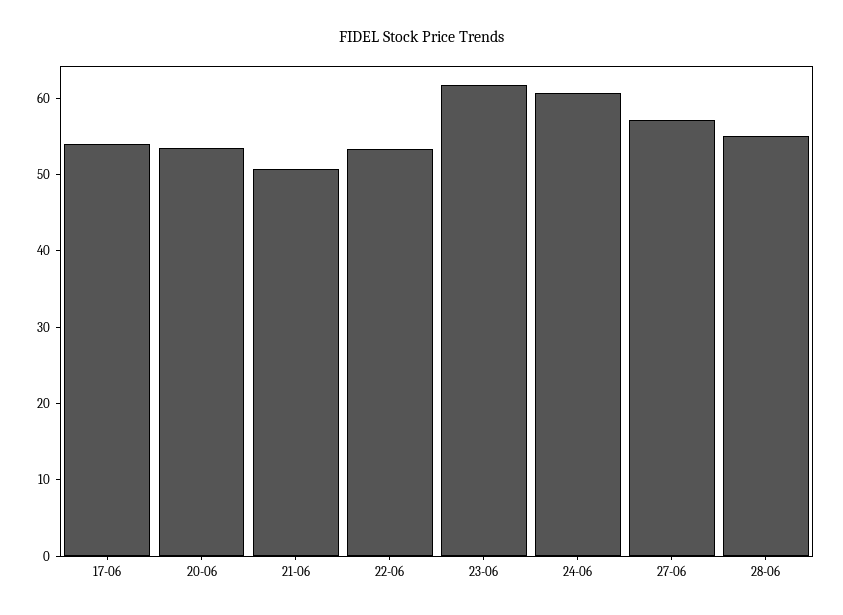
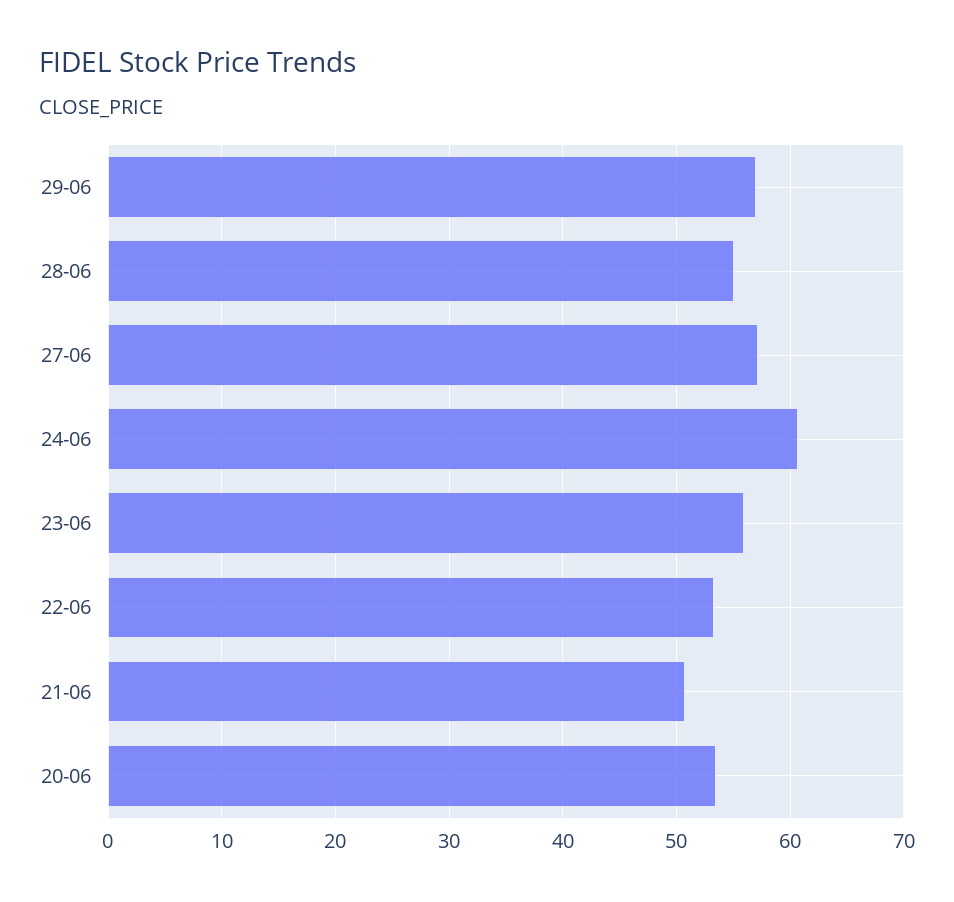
17-06: 54 -> none
23-06: 62 -> 56
29-06: none -> 57

